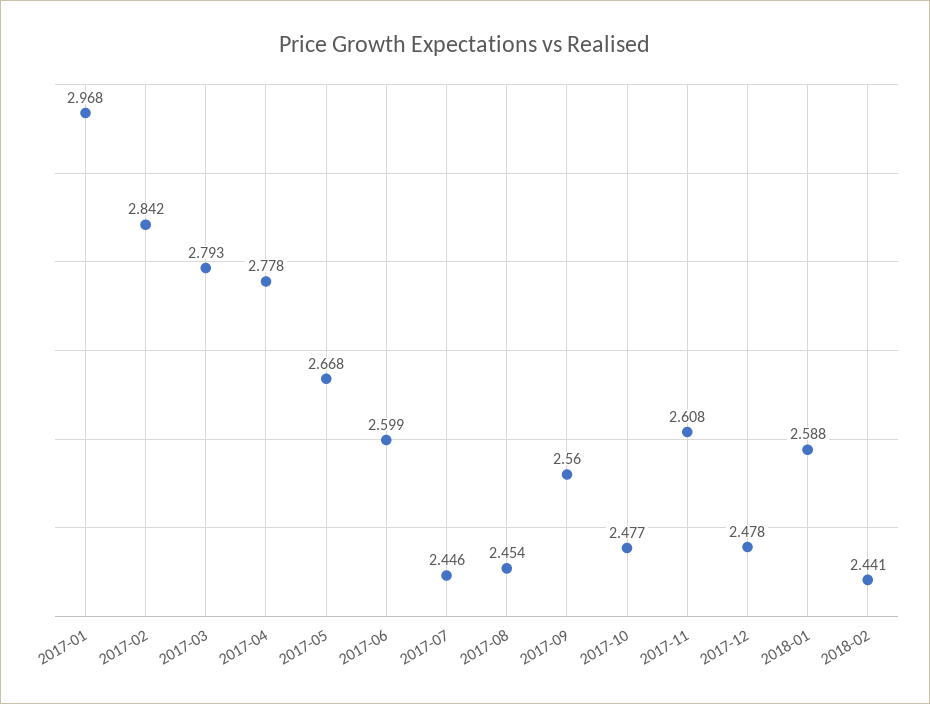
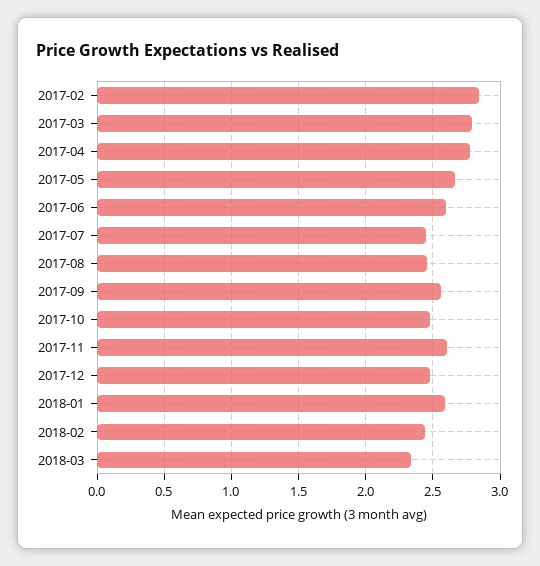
2017-01: 2.968 -> none
2018-03: none -> 2.35

